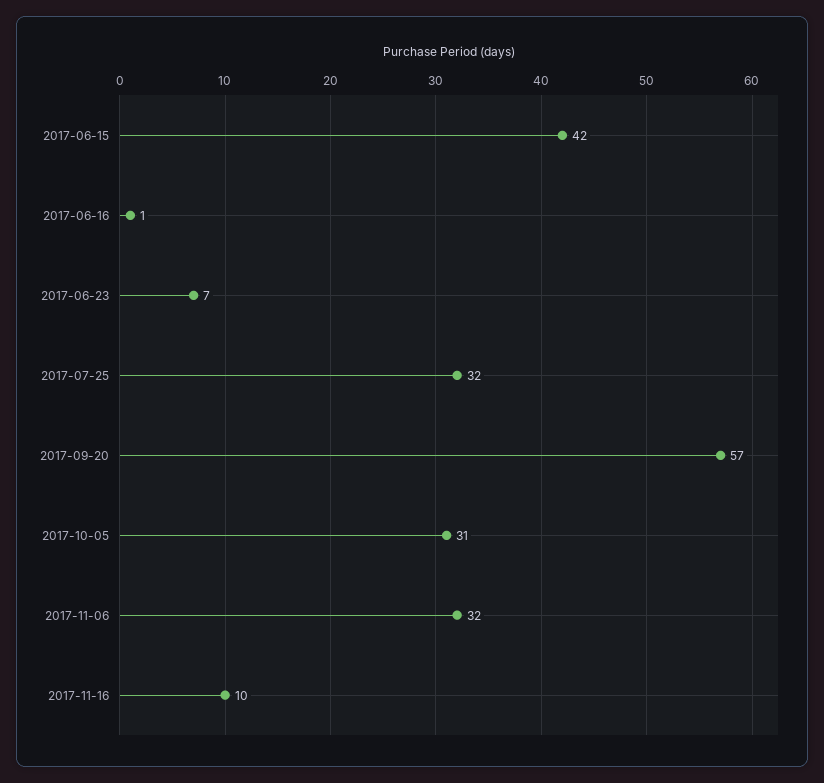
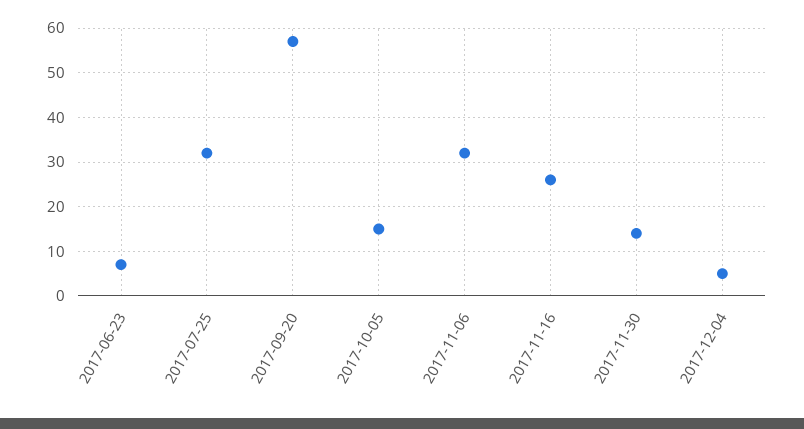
2017-06-15: 42 -> none
2017-06-16: 1 -> none
2017-10-05: 31 -> 15
2017-11-16: 10 -> 25
2017-11-30: none -> 15
2017-12-04: none -> 5

